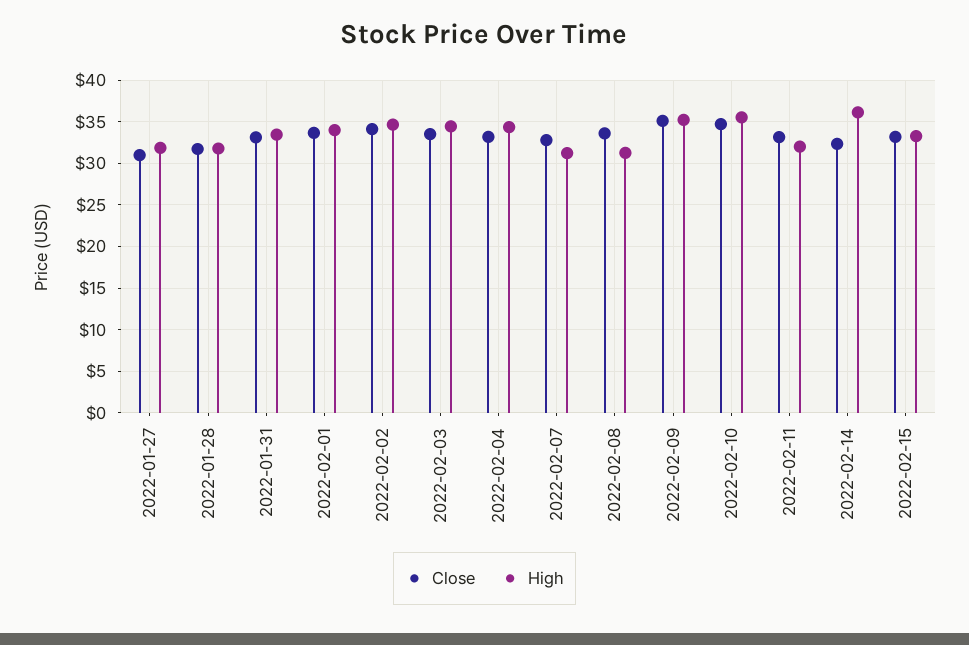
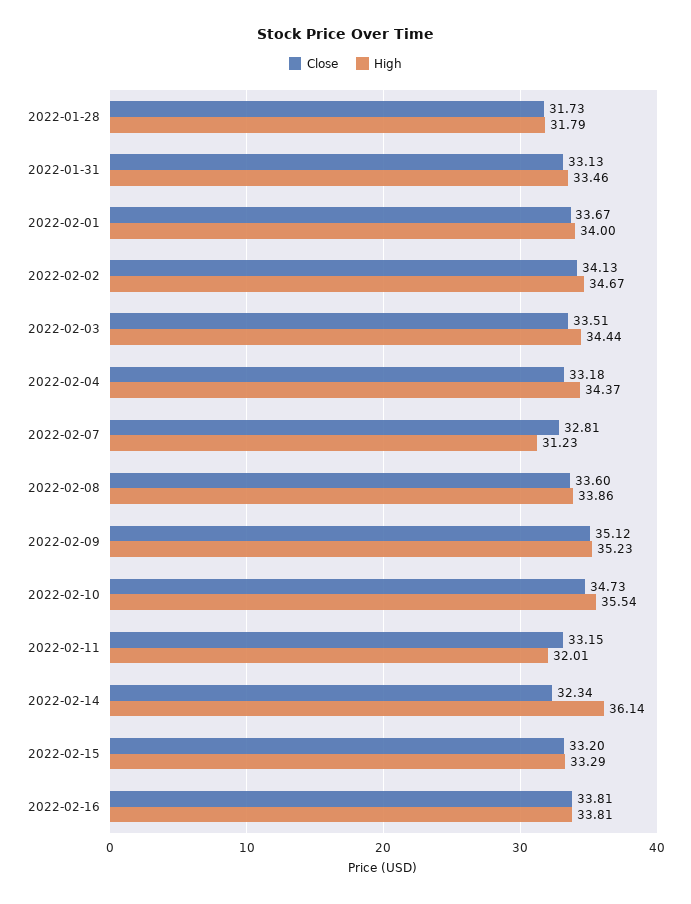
Close, 2022-01-27: 31 -> none
High, 2022-01-27: 32 -> none
High, 2022-02-08: 31 -> 33.86
Close, 2022-02-16: none -> 33.81
High, 2022-02-16: none -> 33.81

